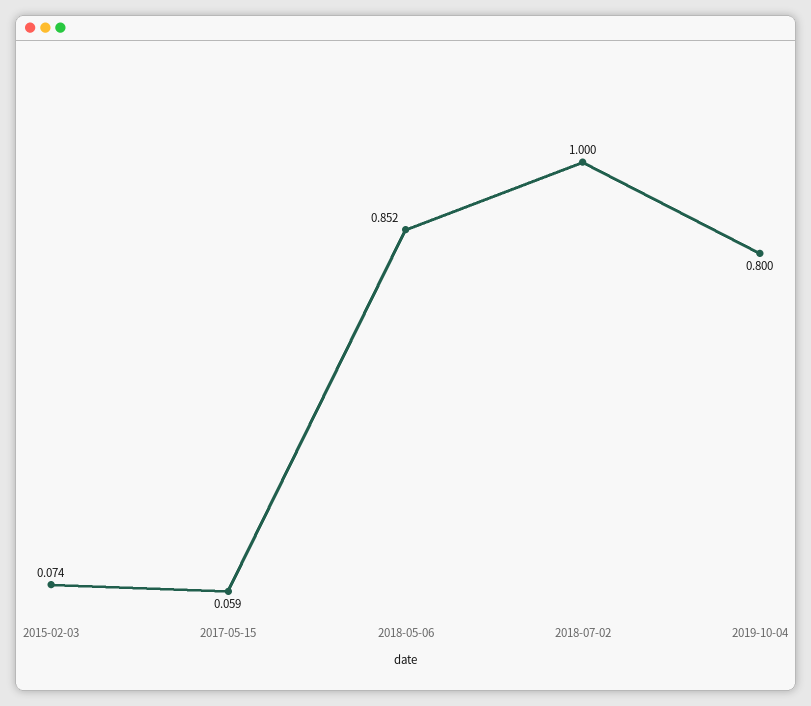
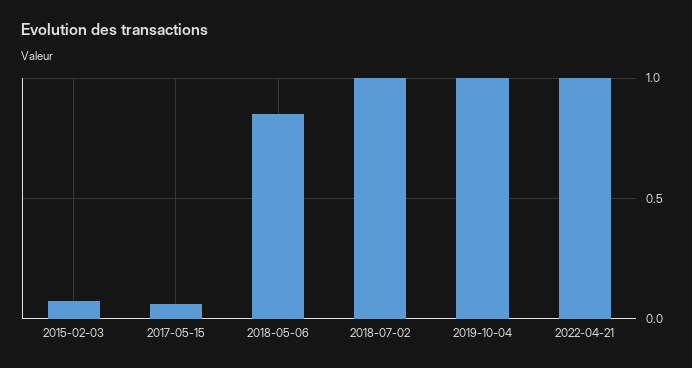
2019-10-04: 0.8 -> 1
2022-04-21: none -> 1

